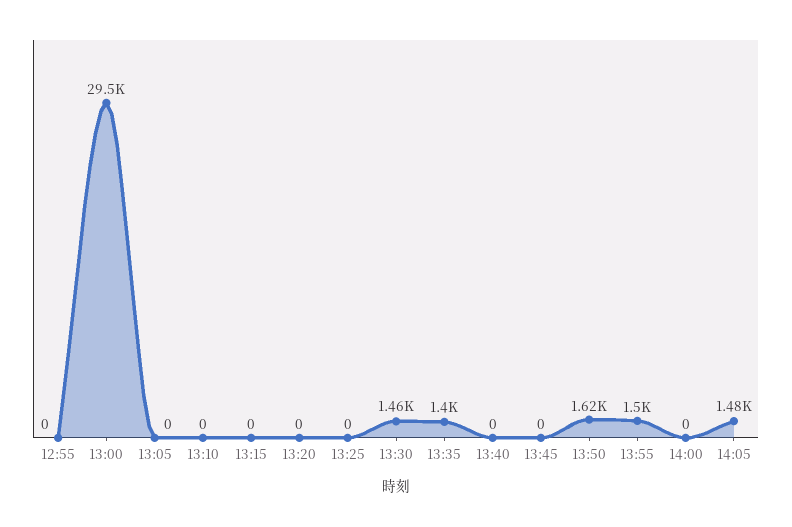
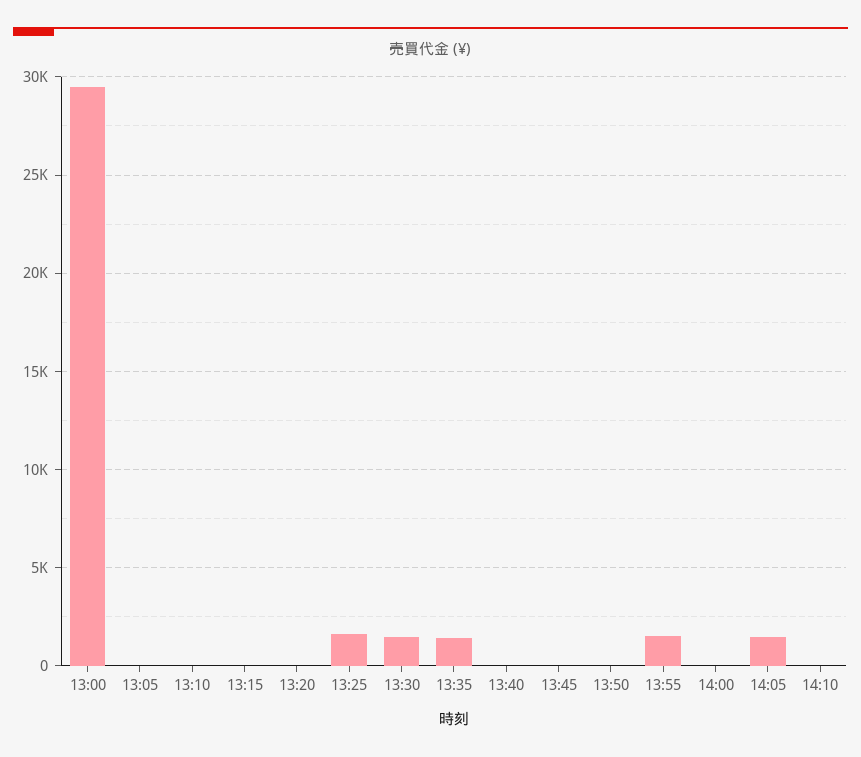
12:55: 0 -> none
13:25: 0 -> 1500
13:50: 1620 -> 0
14:10: none -> 0

